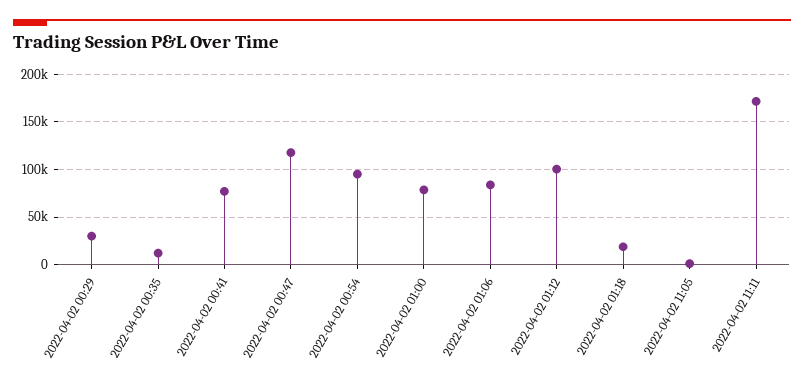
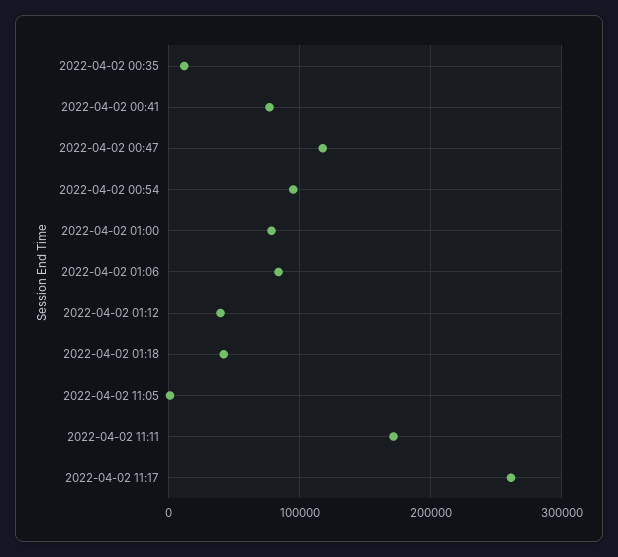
2022-04-02 00:29: 30000 -> none
2022-04-02 01:12: 100000 -> 40000
2022-04-02 01:18: 20000 -> 40000
2022-04-02 11:17: none -> 260000

